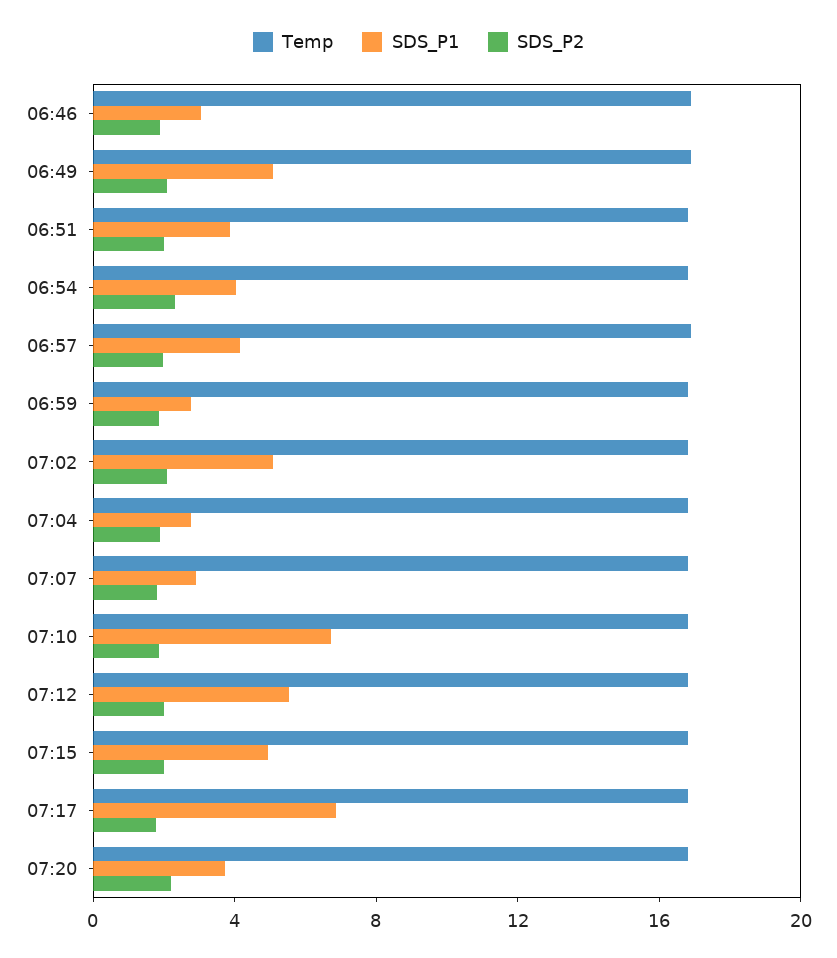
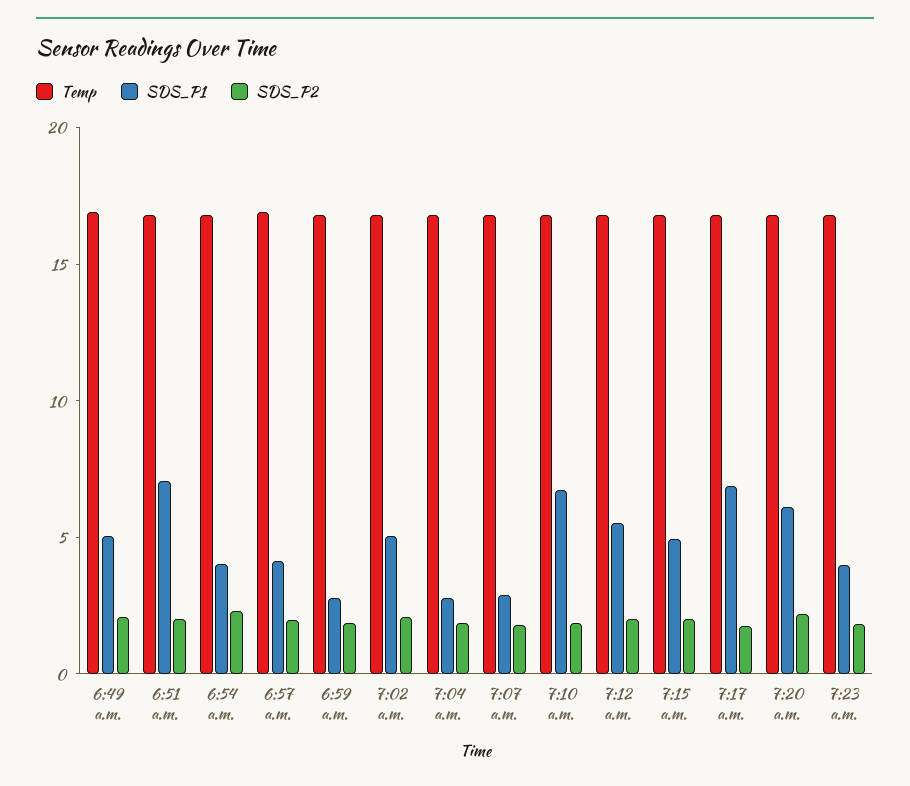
Temp, 06:46: 17 -> none
SDS_P1, 06:46: 3 -> none
SDS_P2, 06:46: 2 -> none
SDS_P1, 06:51: 4 -> 7
SDS_P1, 07:20: 4 -> 6
Temp, 7:23 a.m.: none -> 17
SDS_P1, 7:23 a.m.: none -> 4
SDS_P2, 7:23 a.m.: none -> 2

